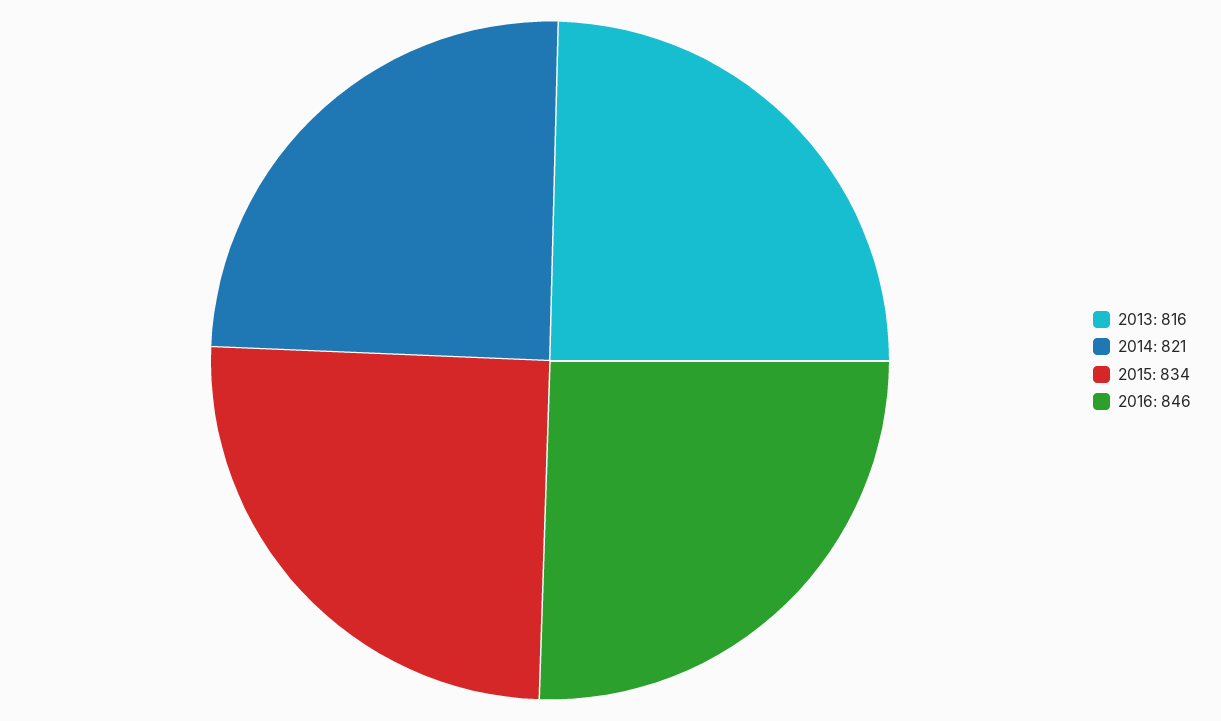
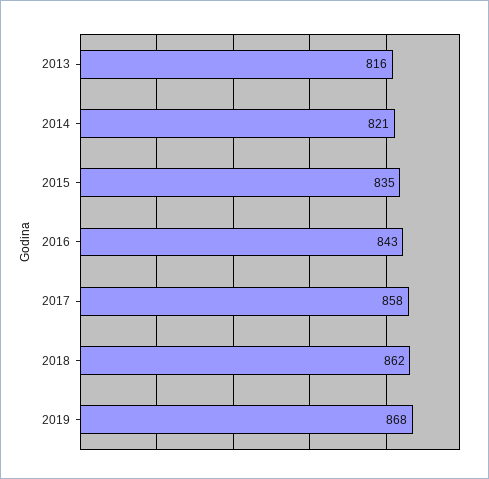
2015: 834 -> 835
2016: 846 -> 843
2017: none -> 858
2018: none -> 862
2019: none -> 868

